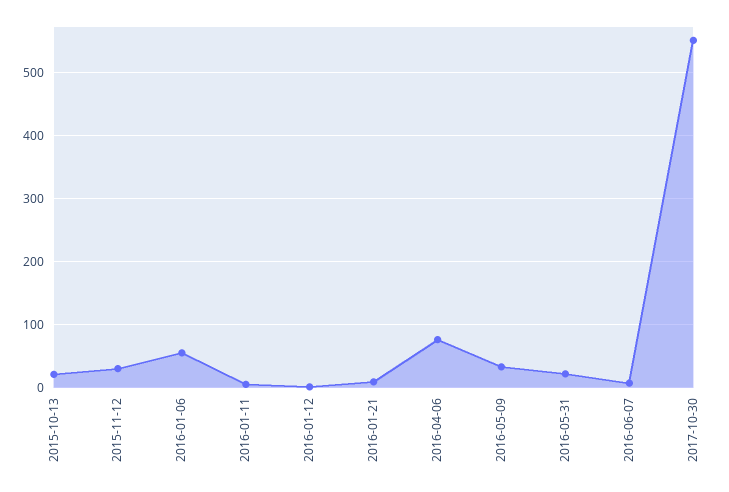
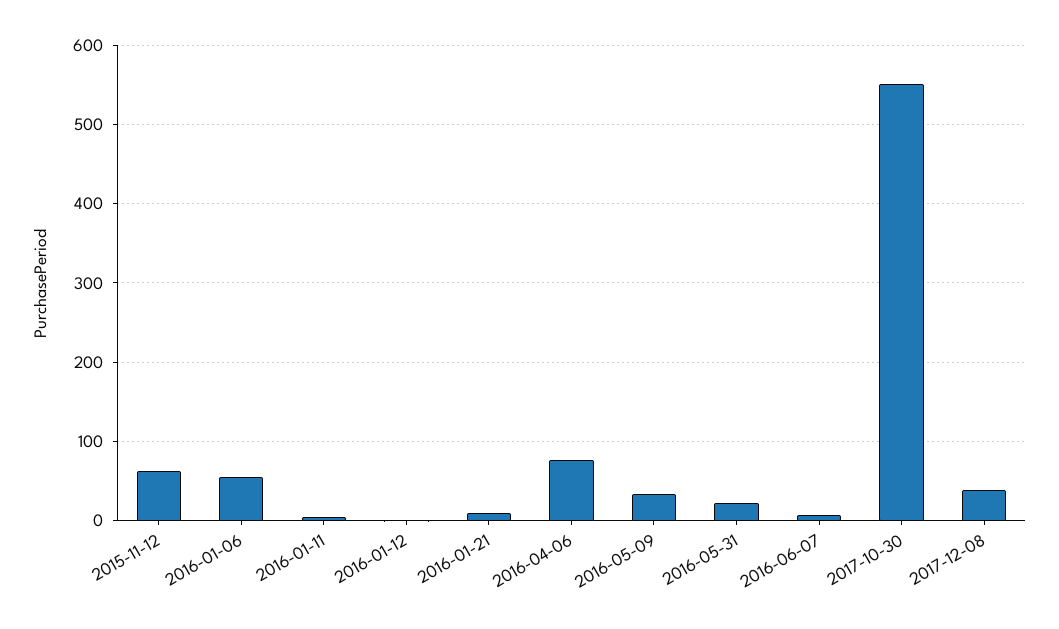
2015-10-13: 20 -> none
2015-11-12: 30 -> 60
2017-12-08: none -> 40

